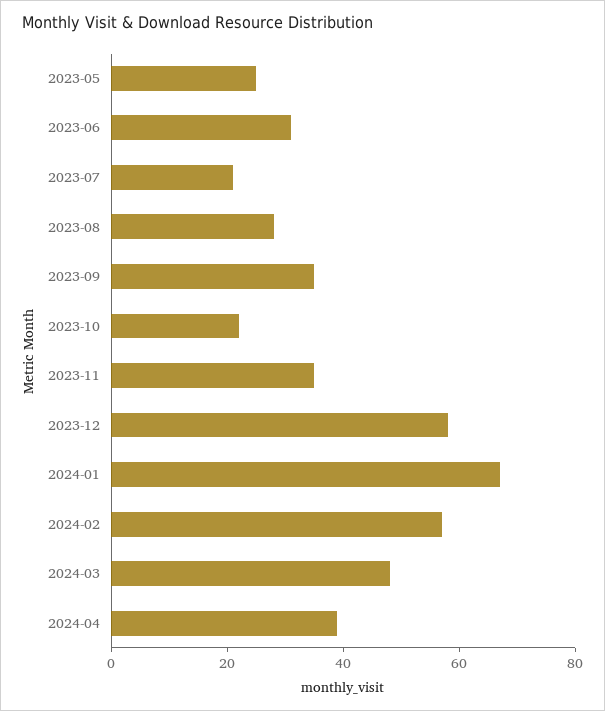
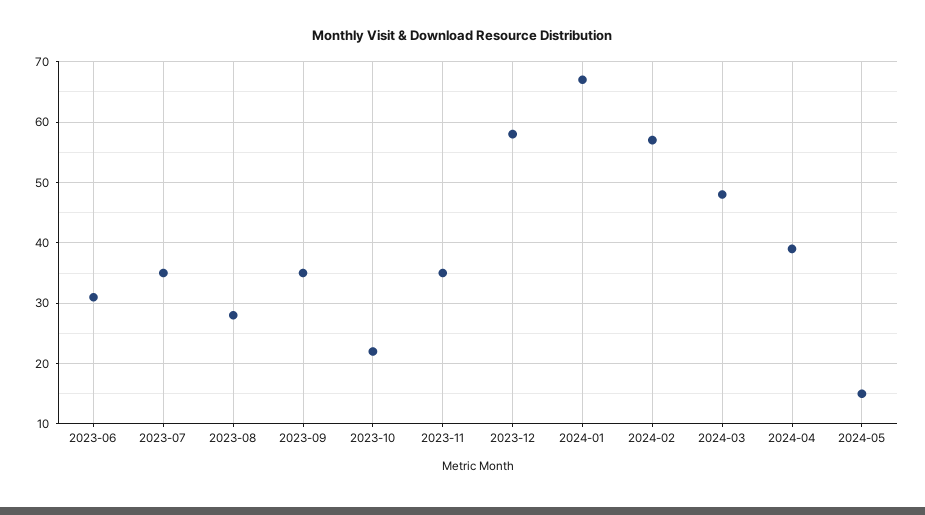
2023-05: 25 -> none
2023-07: 20 -> 35
2024-05: none -> 15

